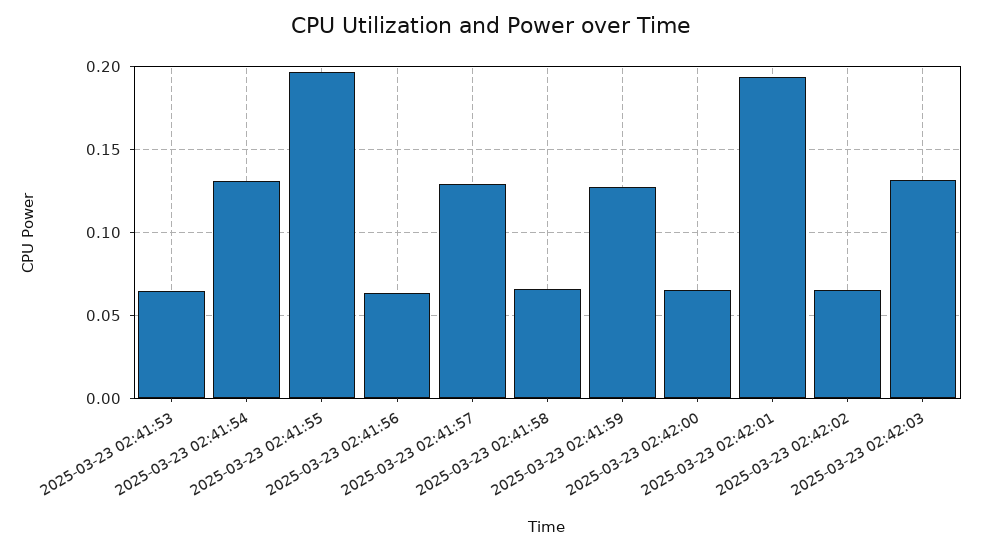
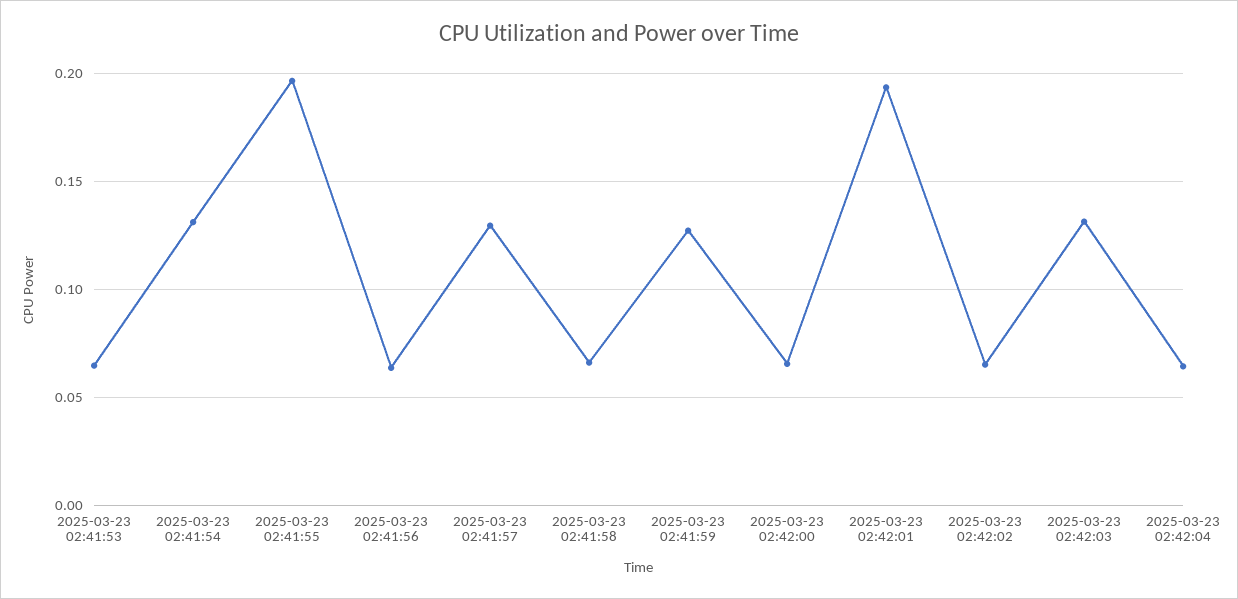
2025-03-23 02:42:04: none -> 0.065

